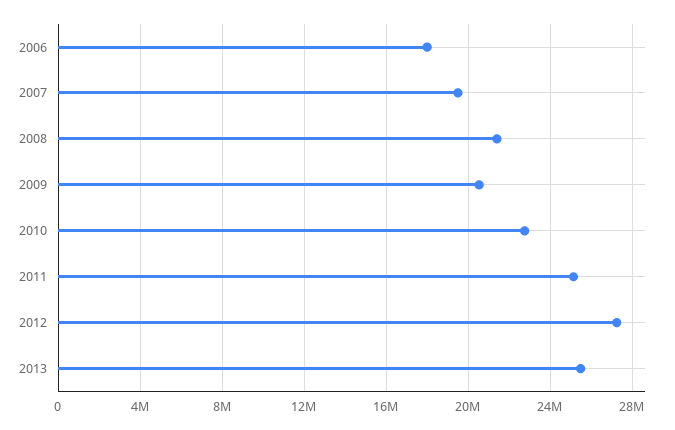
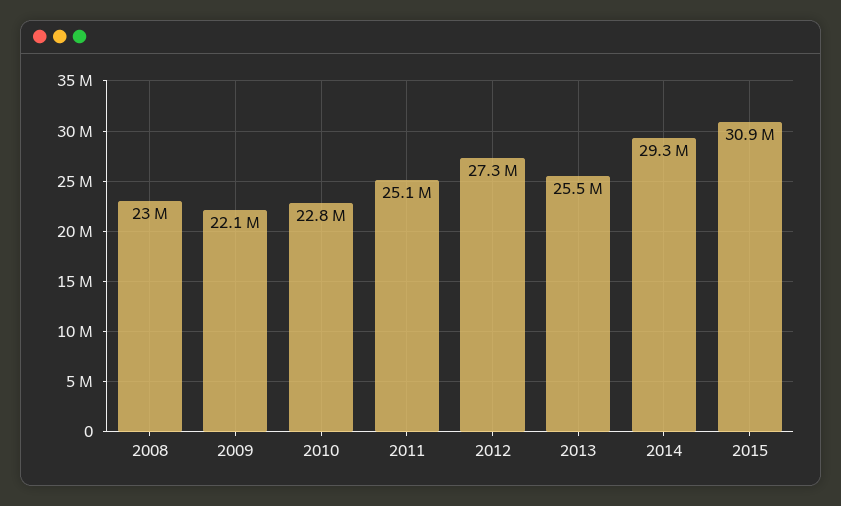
2006: 18000000 -> none
2007: 19500000 -> none
2008: 21500000 -> 23000000
2009: 20500000 -> 22100000
2014: none -> 29300000
2015: none -> 30900000

